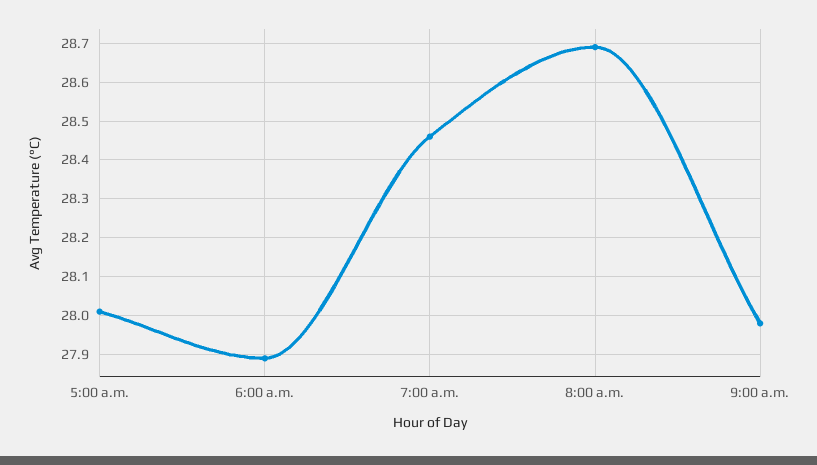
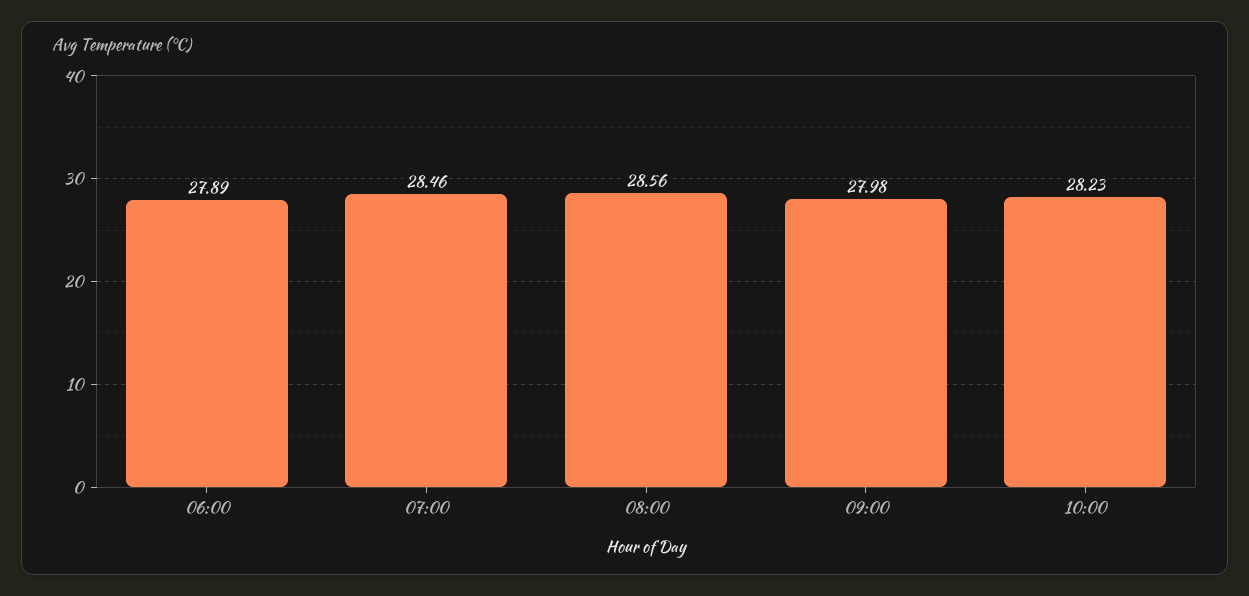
5:00 a.m.: 28 -> none
8:00 a.m.: 28.7 -> 28.56
10:00: none -> 28.23

